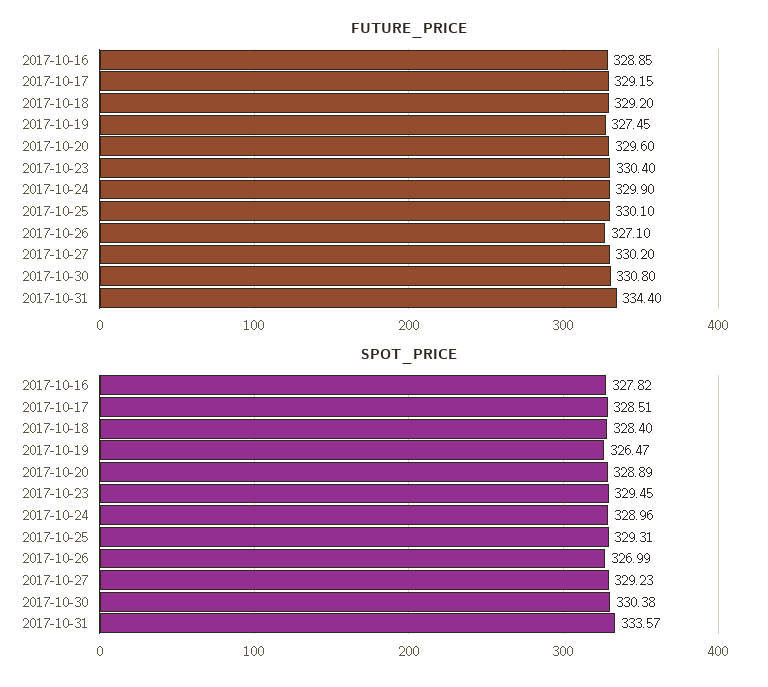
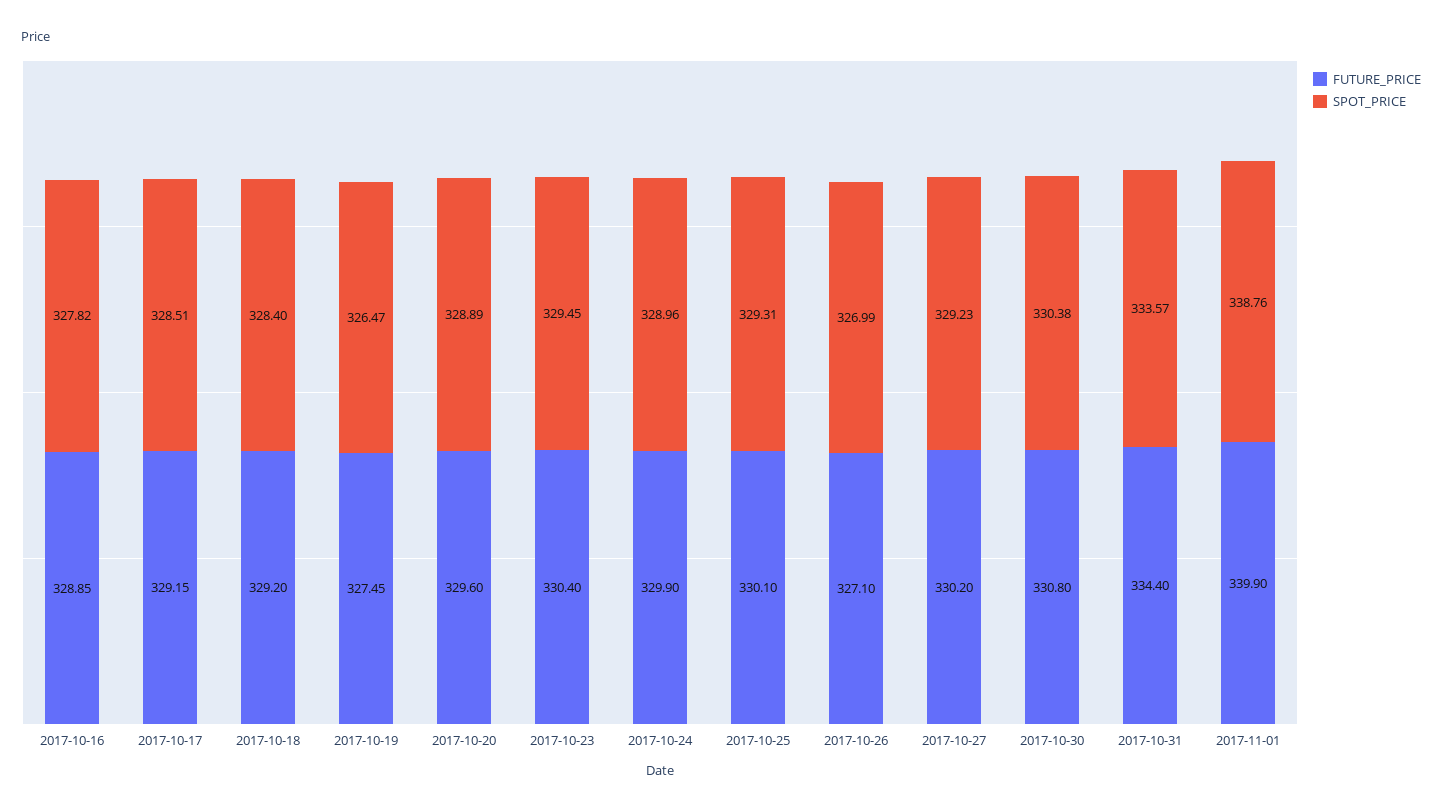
FUTURE_PRICE, 2017-11-01: none -> 339.9
SPOT_PRICE, 2017-11-01: none -> 338.76

